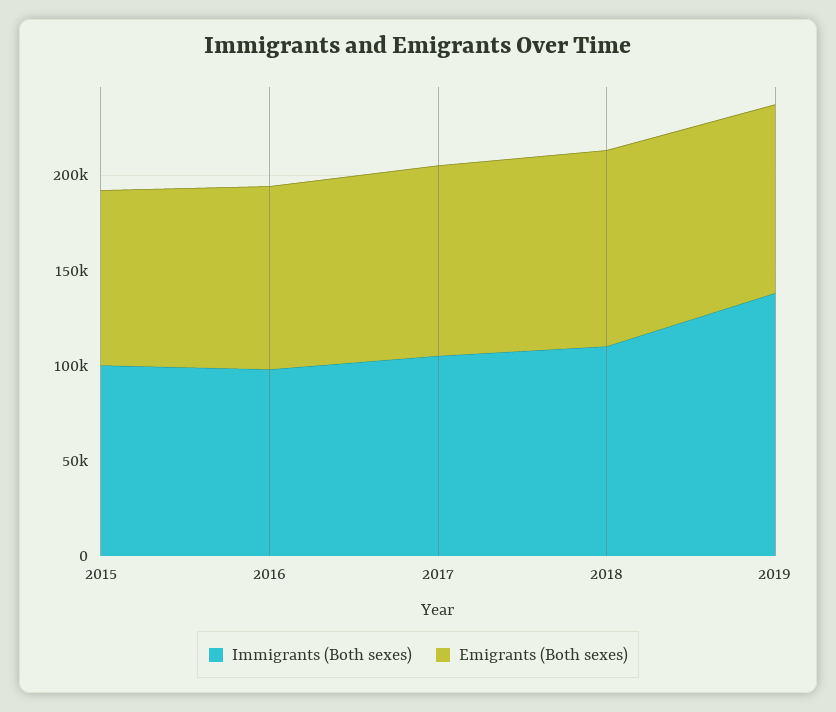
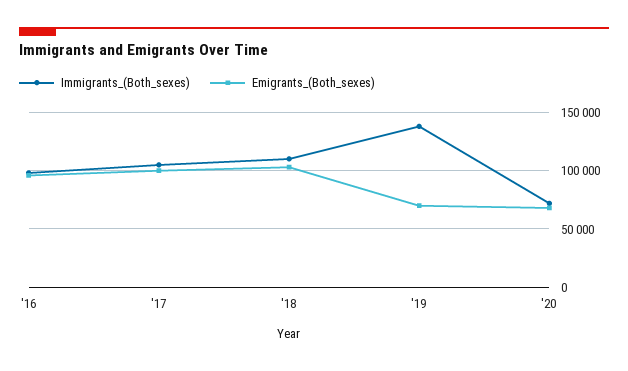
Immigrants (Both sexes), 2015: 100000 -> none
Emigrants (Both sexes), 2015: 90000 -> none
Emigrants (Both sexes), 2019: 100000 -> 70000
Immigrants (Both sexes), '20: none -> 70000
Emigrants (Both sexes), '20: none -> 70000

